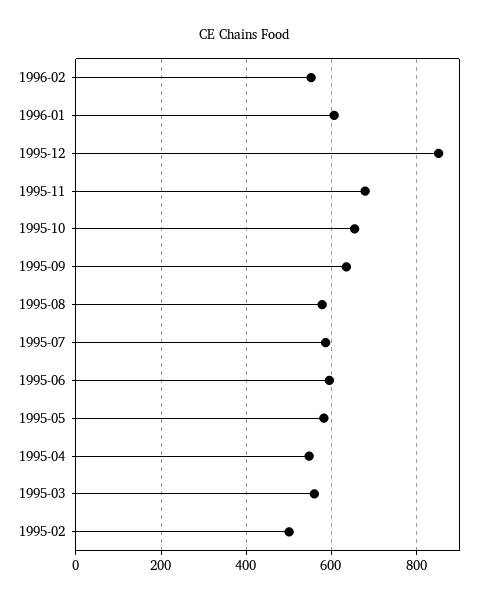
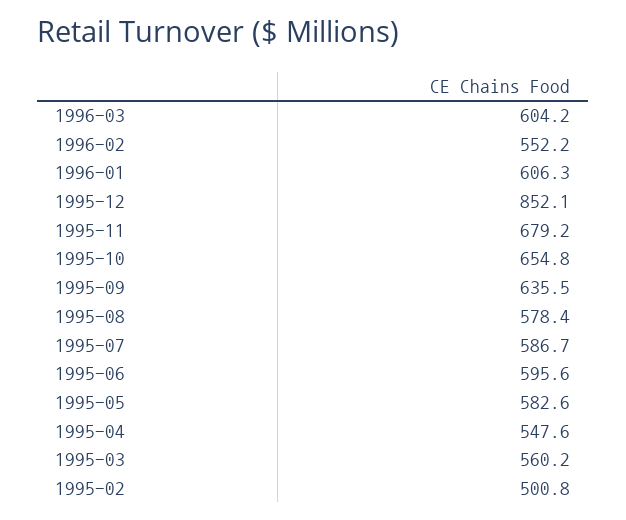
1996-03: none -> 604.2

